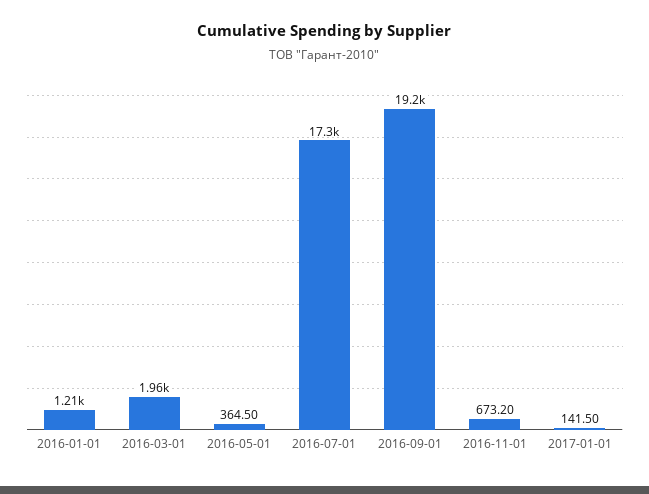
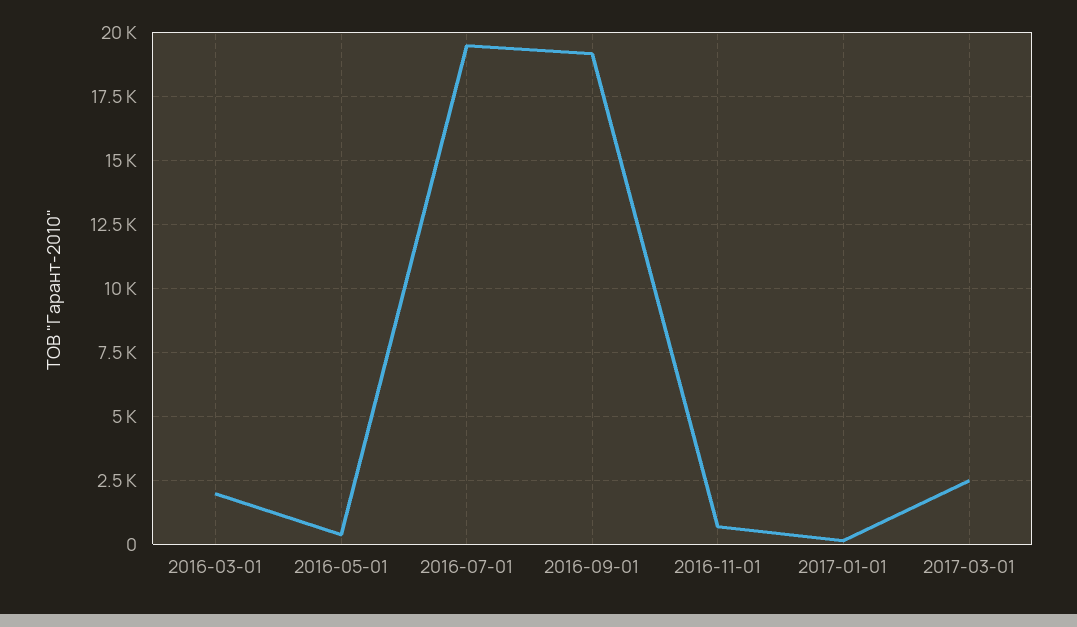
2016-01-01: 1210 -> none
2016-07-01: 17300 -> 19500
2017-03-01: none -> 2500

